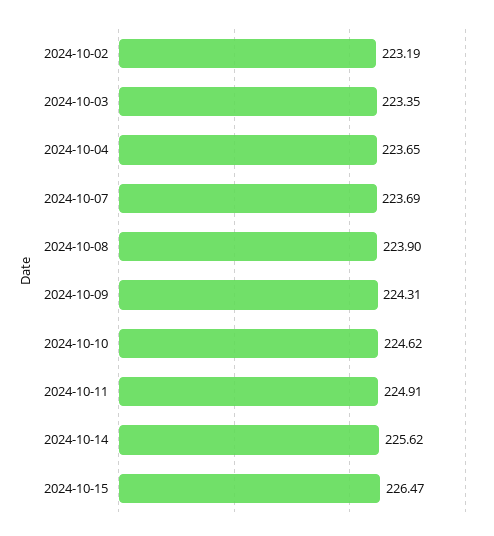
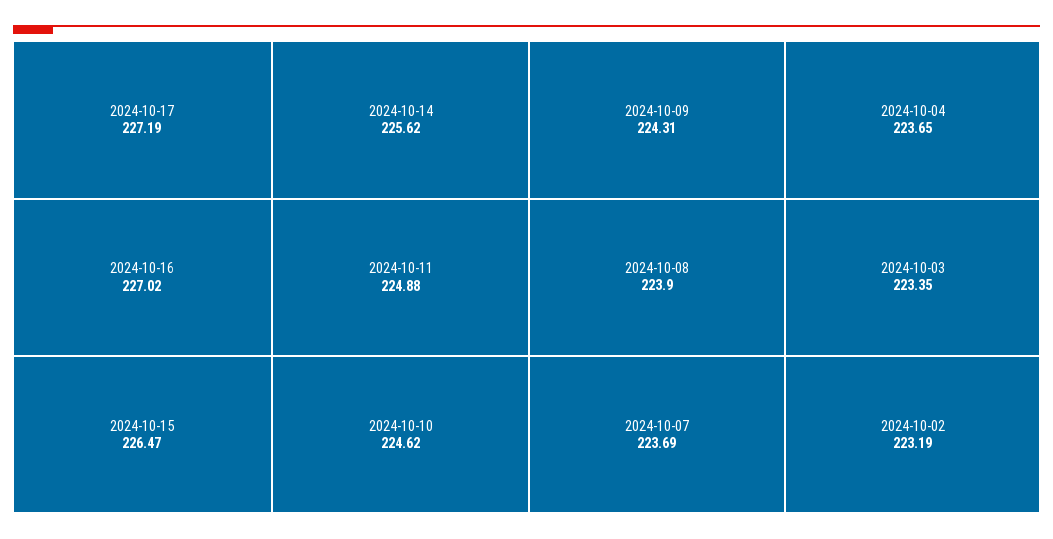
2024-10-11: 224.91 -> 224.88
2024-10-17: none -> 227.19
2024-10-16: none -> 227.02

